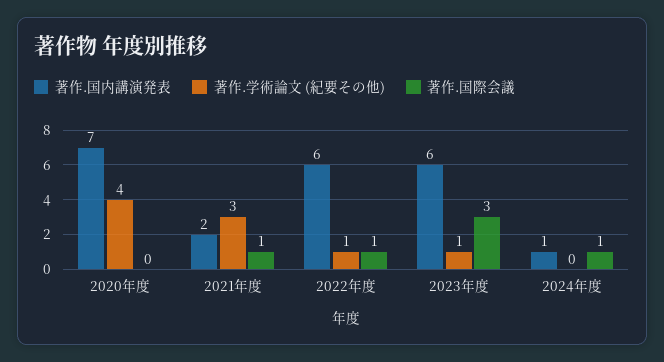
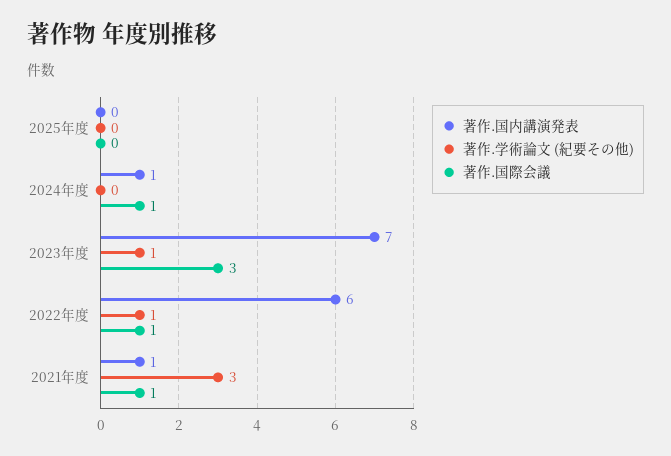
著作.国内講演発表, 2020年度: 7 -> none
著作.学術論文 (紀要その他), 2020年度: 4 -> none
著作.国際会議, 2020年度: 0 -> none
著作.国内講演発表, 2021年度: 2 -> 1
著作.国内講演発表, 2023年度: 6 -> 7
著作.国内講演発表, 2025年度: none -> 0
著作.学術論文 (紀要その他), 2025年度: none -> 0
著作.国際会議, 2025年度: none -> 0

